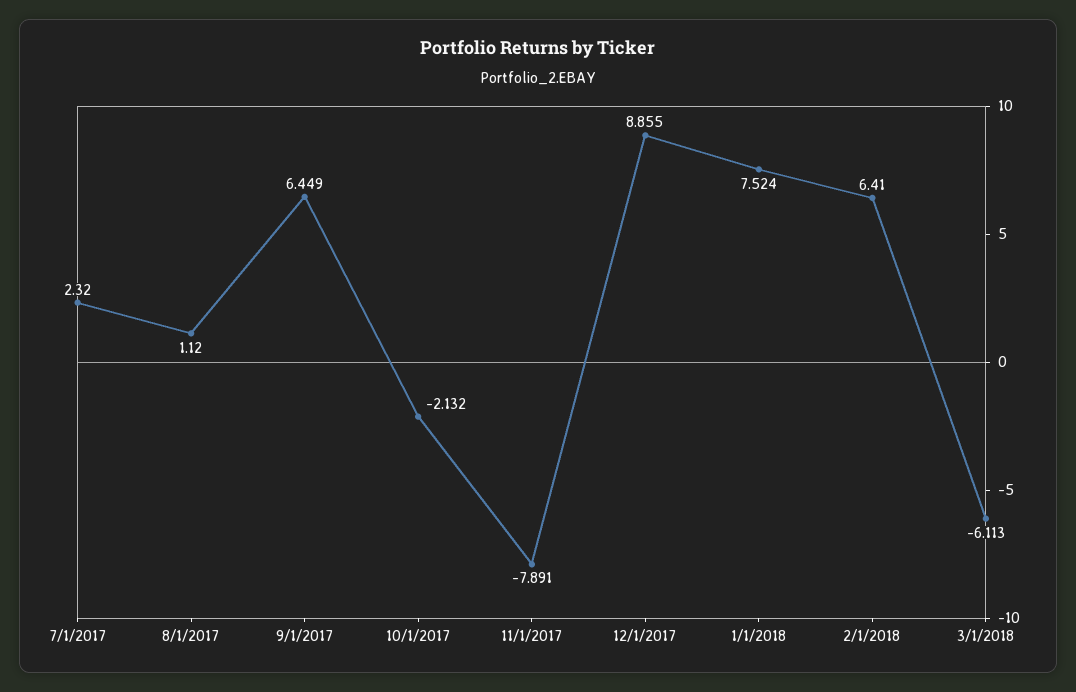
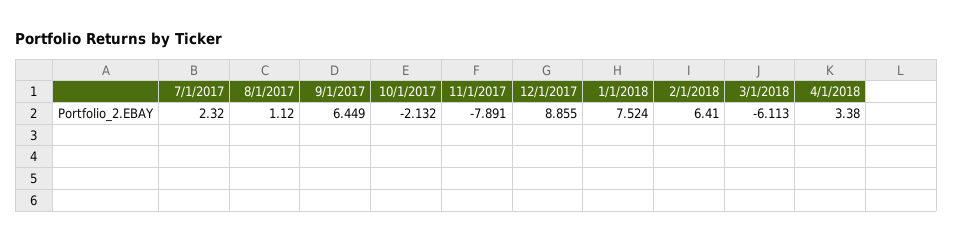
4/1/2018: none -> 3.38

